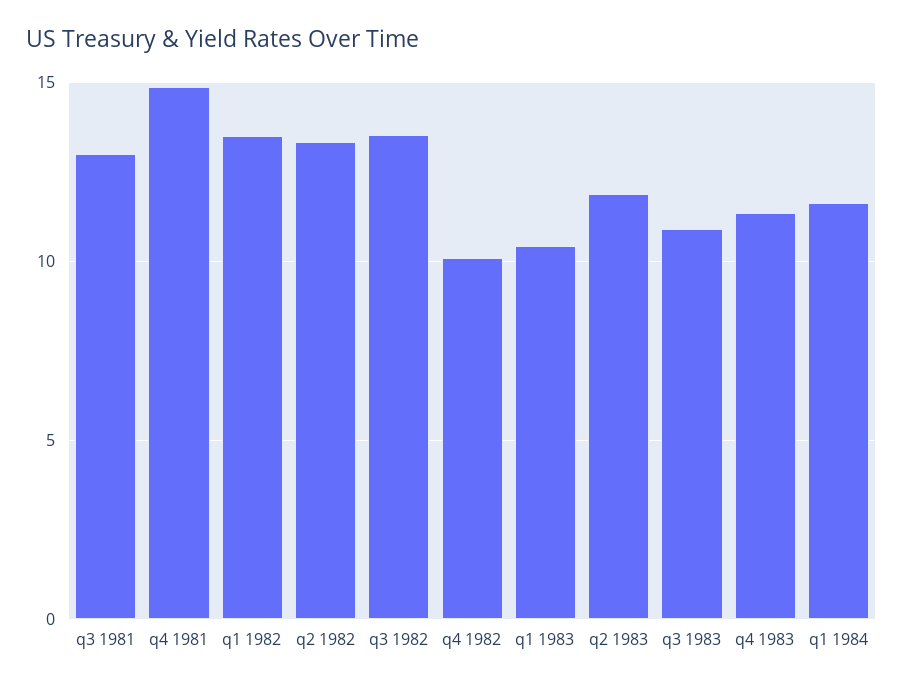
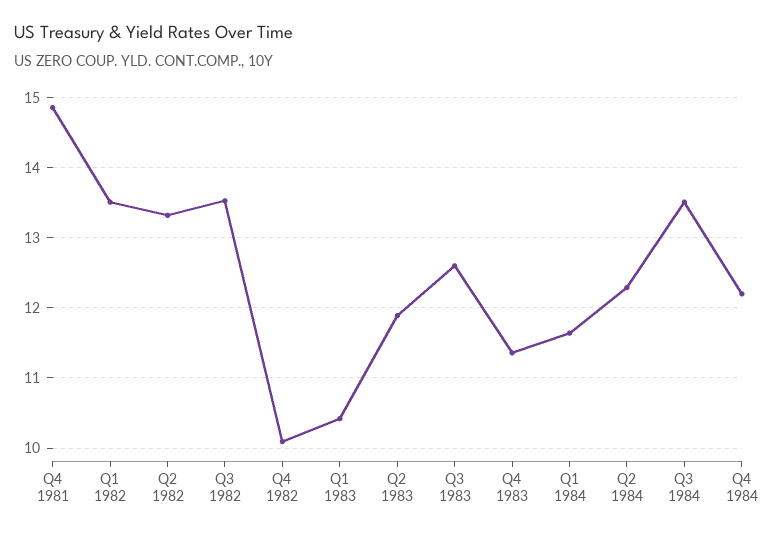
q3 1981: 13 -> none
q3 1983: 11 -> 12.6
Q2 1984: none -> 12.3
Q3 1984: none -> 13.5
Q4 1984: none -> 12.2

